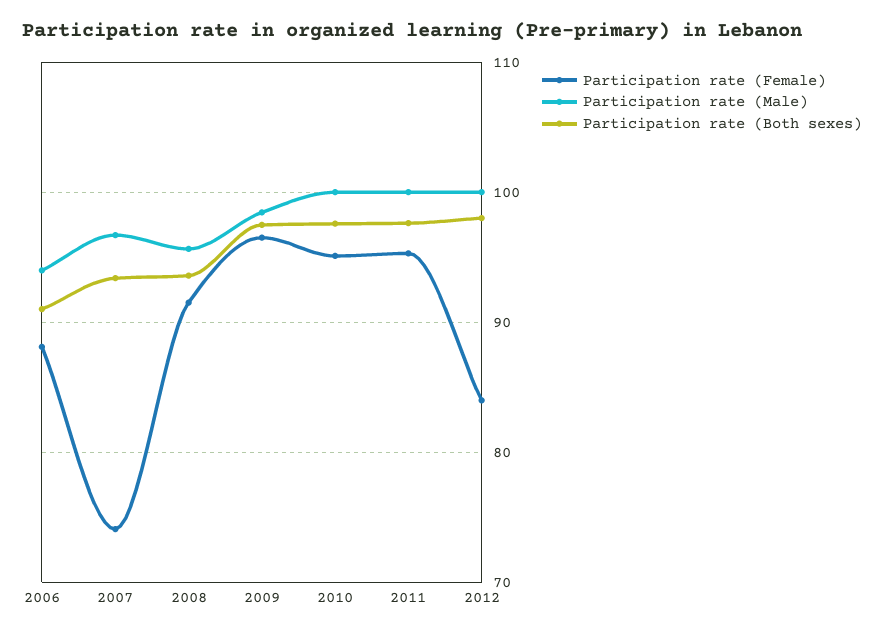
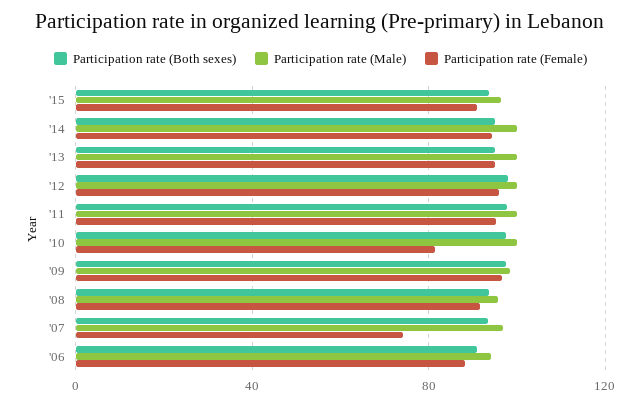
Participation rate (Female), 2010: 95 -> 80
Participation rate (Female), 2012: 84 -> 95
Participation rate (Both sexes), '15: none -> 95
Participation rate (Male), '15: none -> 95
Participation rate (Female), '15: none -> 90
Participation rate (Both sexes), '14: none -> 95
Participation rate (Male), '14: none -> 100
Participation rate (Female), '14: none -> 95
Participation rate (Both sexes), '13: none -> 95
Participation rate (Male), '13: none -> 100
Participation rate (Female), '13: none -> 95

